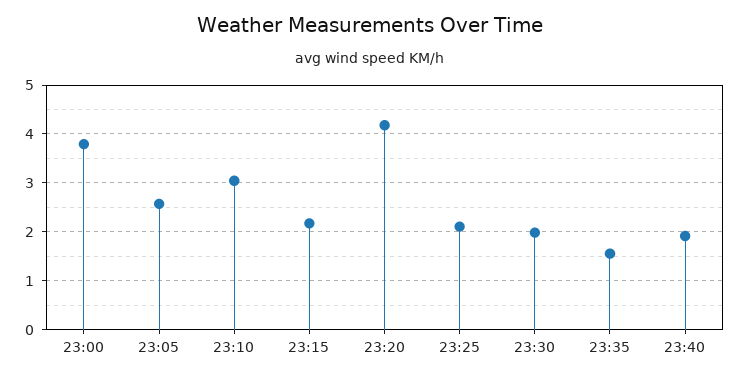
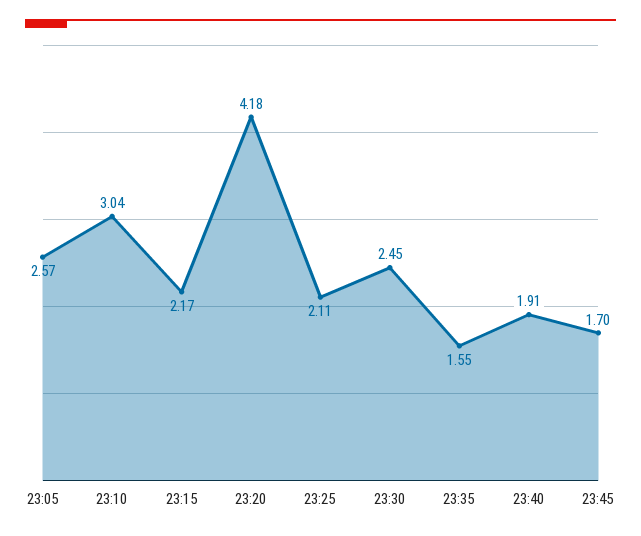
23:00: 3.8 -> none
23:30: 2 -> 2.45
23:45: none -> 1.7

